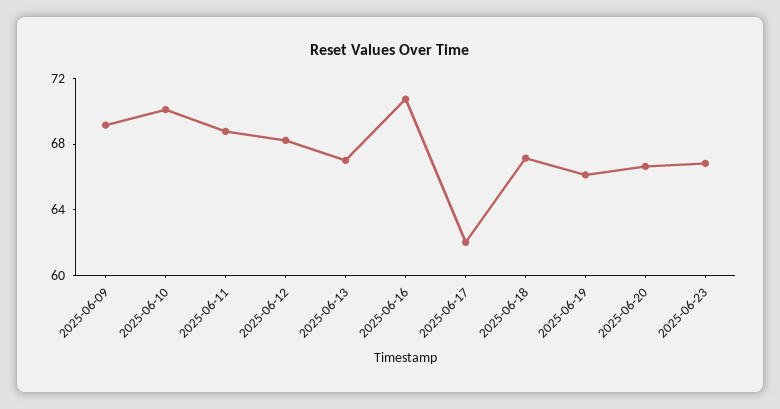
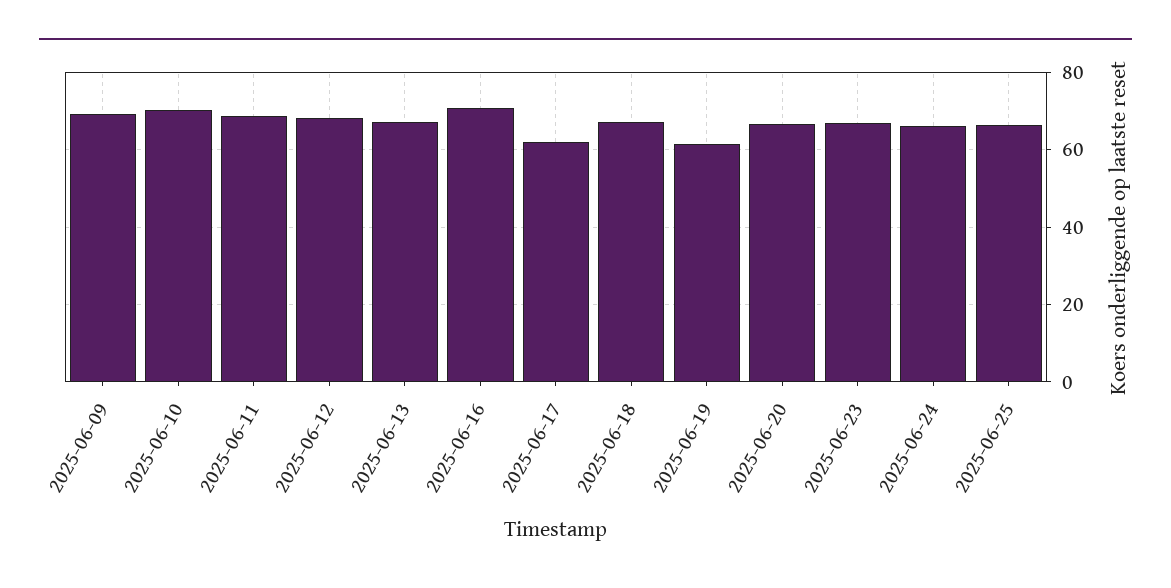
2025-06-19: 66 -> 62
2025-06-24: none -> 66
2025-06-25: none -> 66

